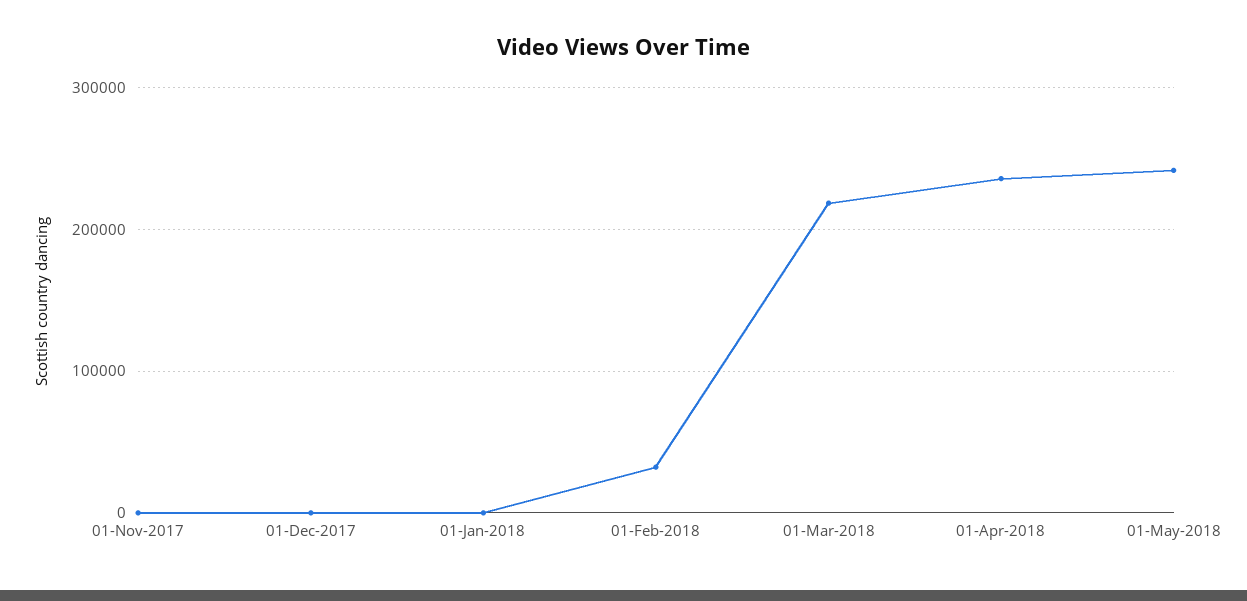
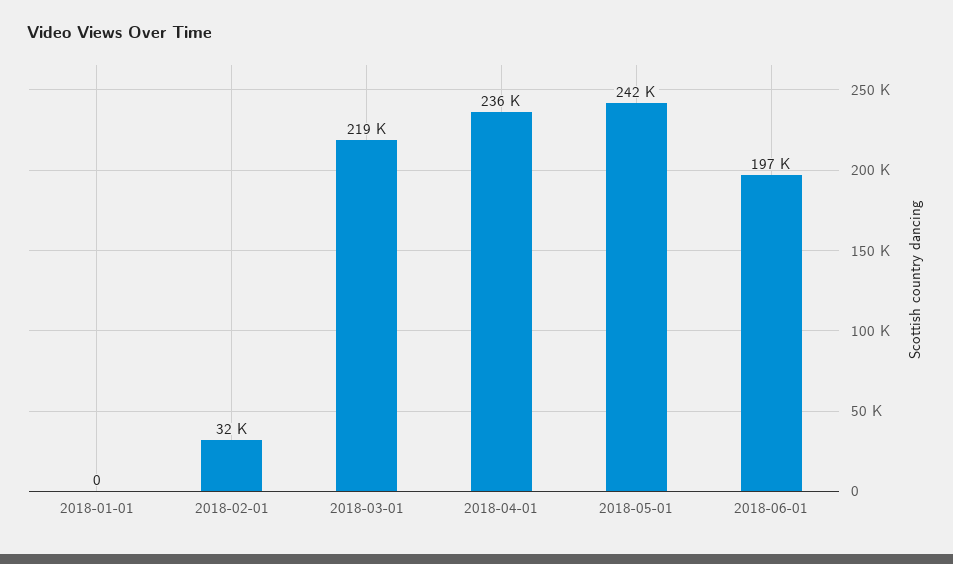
01-Nov-2017: 0 -> none
01-Dec-2017: 0 -> none
2018-06-01: none -> 197000

